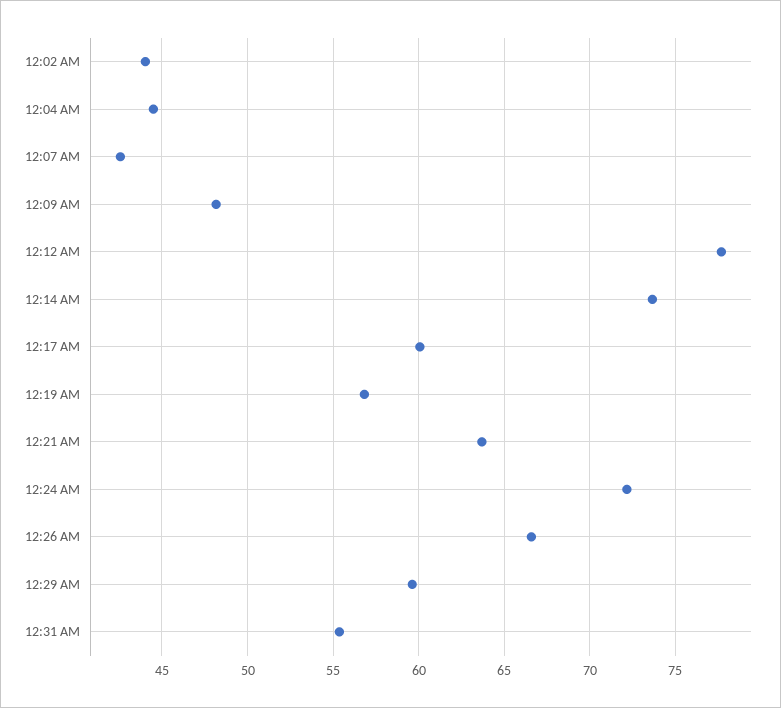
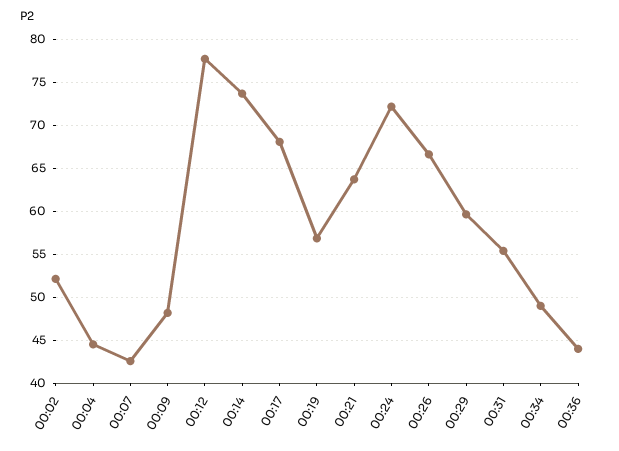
12:02 AM: 44 -> 52
12:17 AM: 60 -> 68
00:34: none -> 49
00:36: none -> 44

